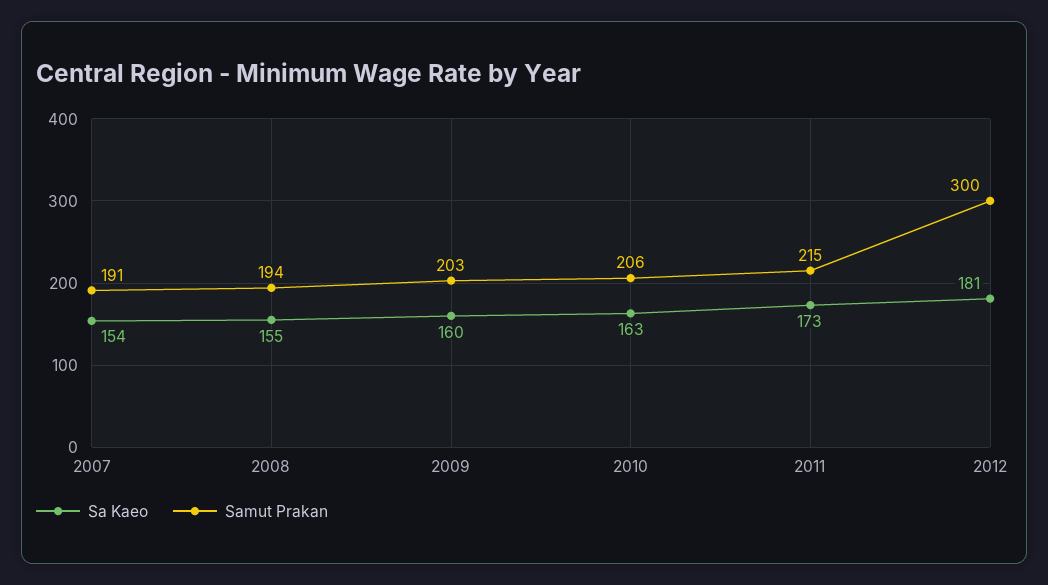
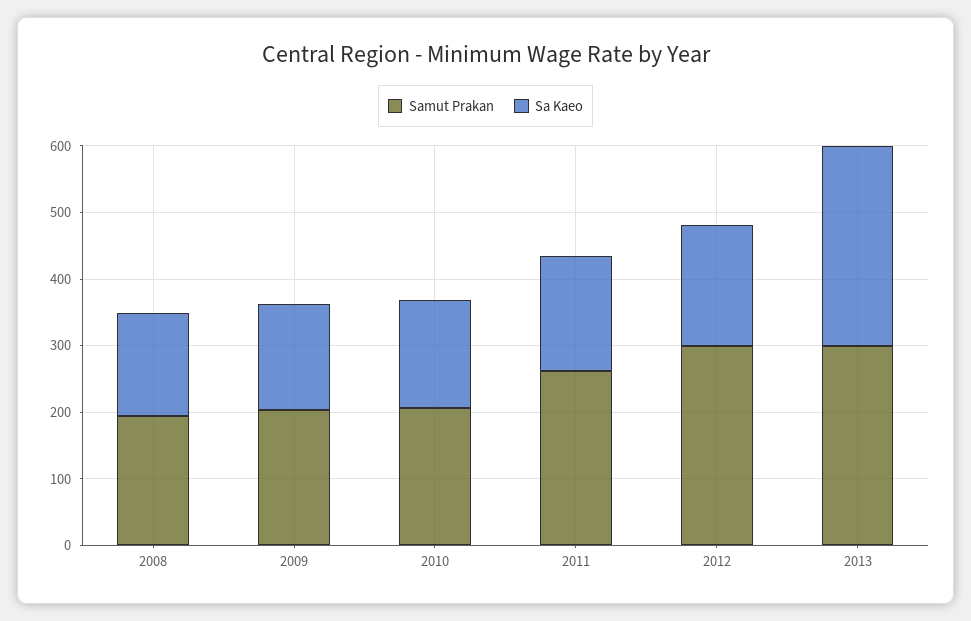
Sa Kaeo, 2007: 154 -> none
Samut Prakan, 2007: 191 -> none
Samut Prakan, 2011: 215 -> 260
Samut Prakan, 2013: none -> 300
Sa Kaeo, 2013: none -> 300

